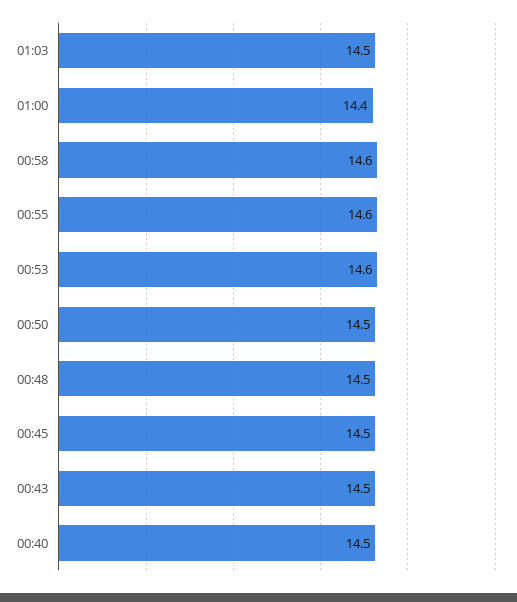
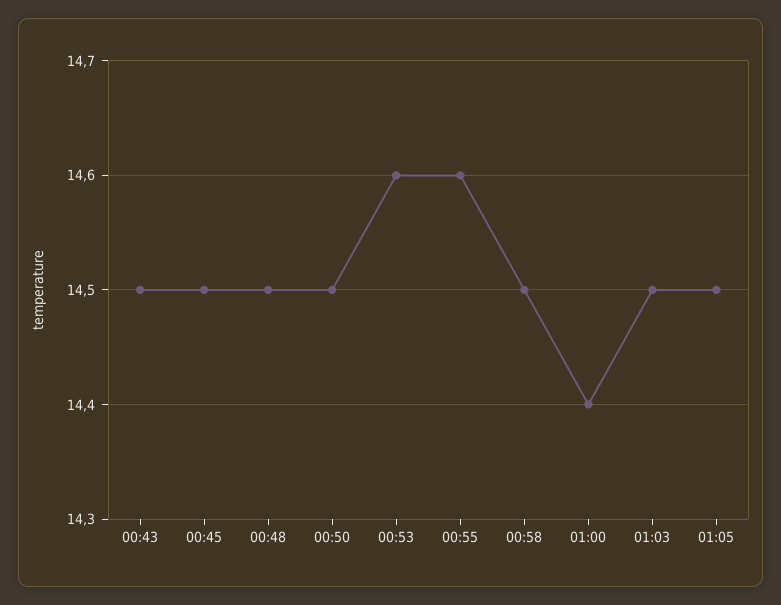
00:58: 14.6 -> 14.5
00:40: 14.5 -> none
01:05: none -> 14.5

